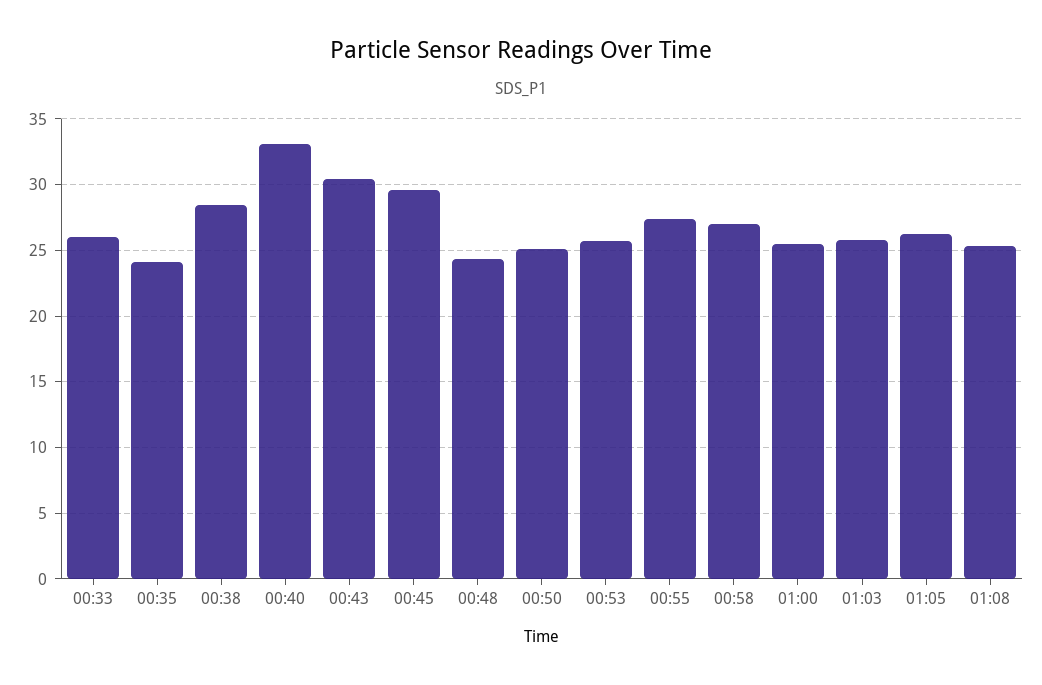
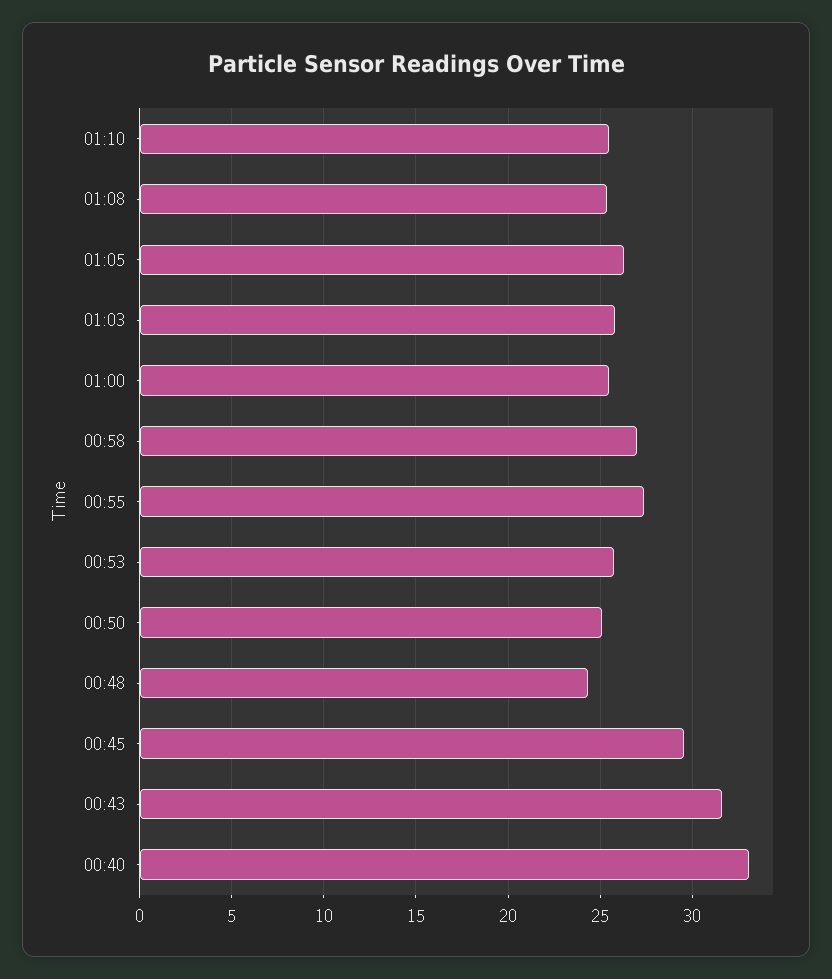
00:33: 26 -> none
00:35: 24 -> none
00:38: 28.5 -> none
00:43: 30.5 -> 31.5
01:10: none -> 25.5

